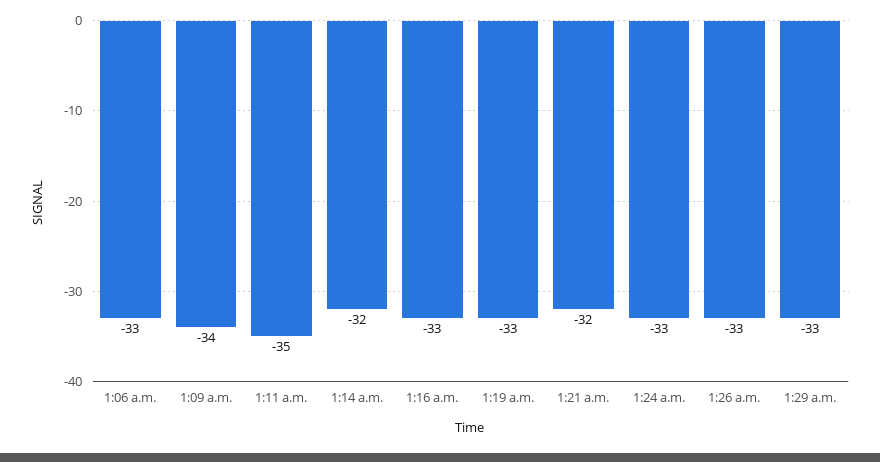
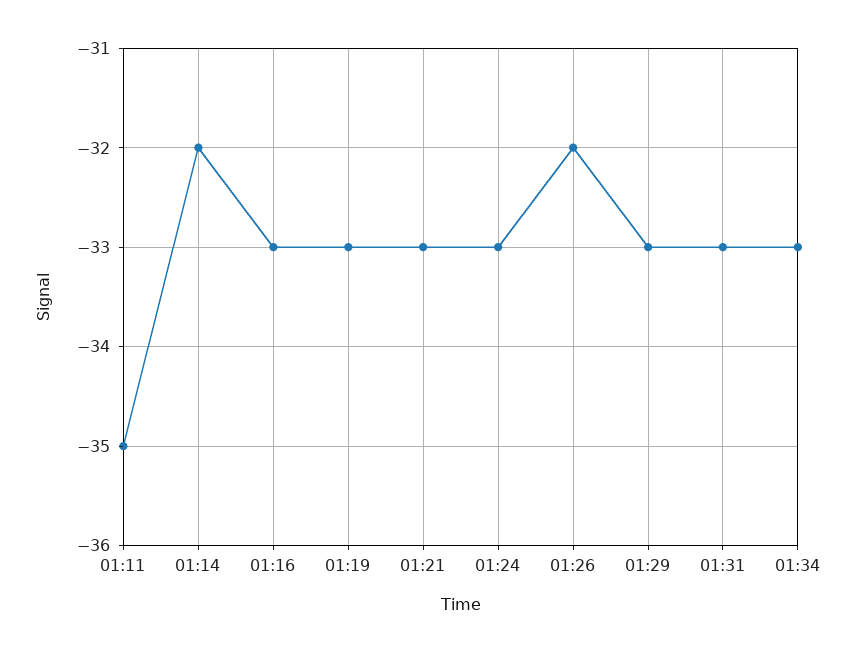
1:06 a.m.: -33 -> none
1:09 a.m.: -34 -> none
1:21 a.m.: -32 -> -33
1:26 a.m.: -33 -> -32
01:31: none -> -33
01:34: none -> -33

